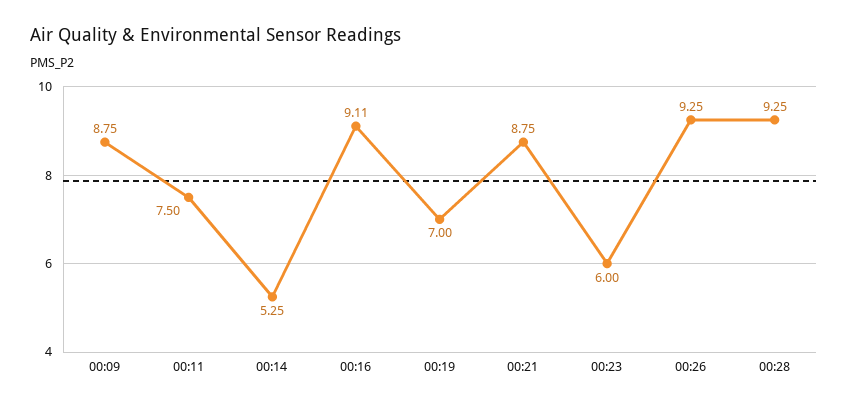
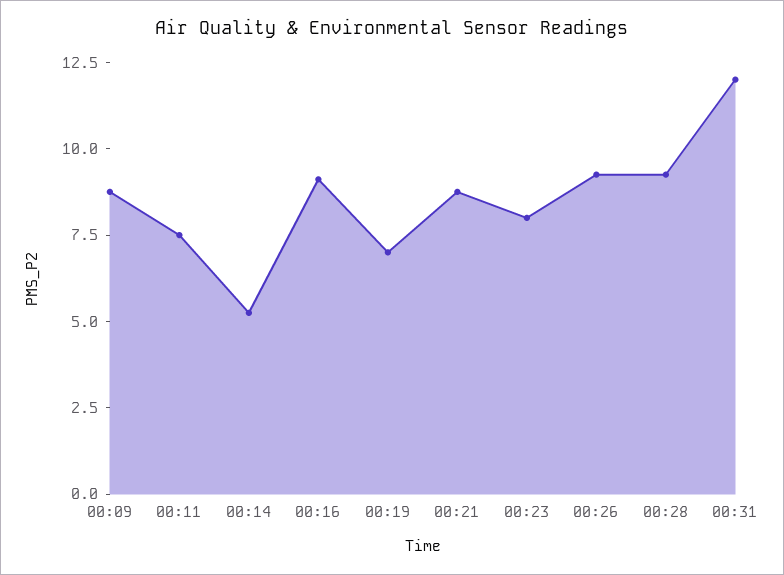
00:23: 6 -> 8
00:31: none -> 12

